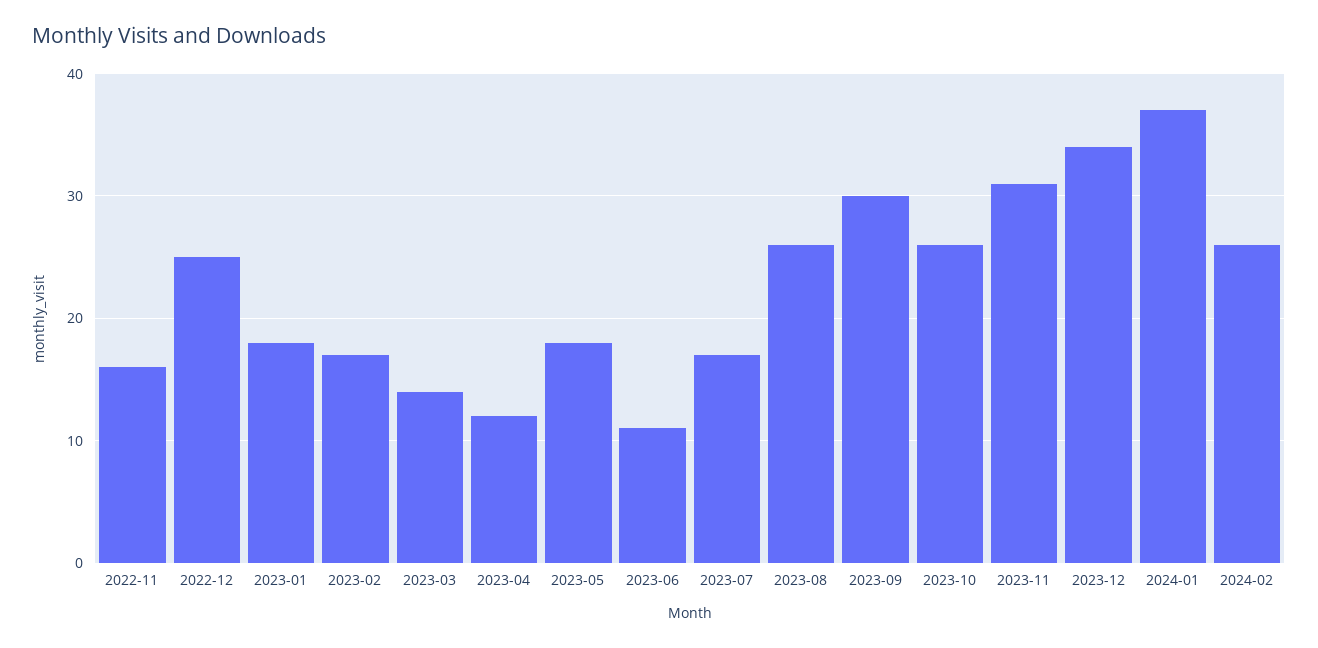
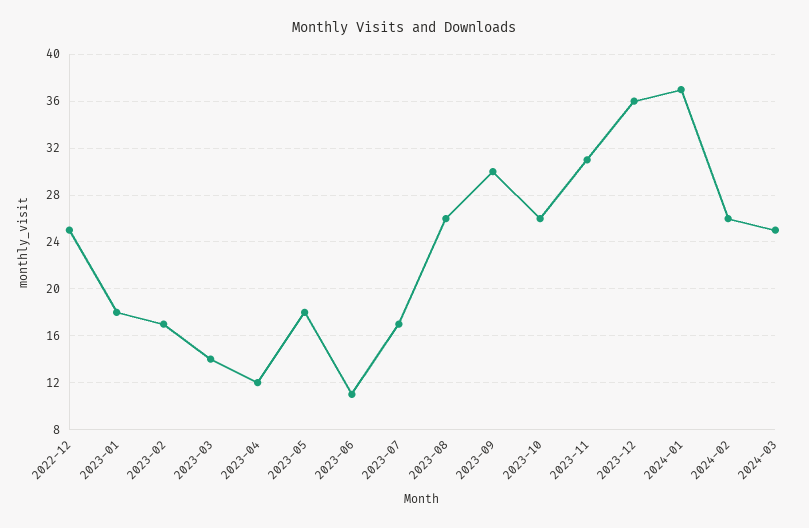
2022-11: 16 -> none
2023-12: 34 -> 36
2024-03: none -> 25

